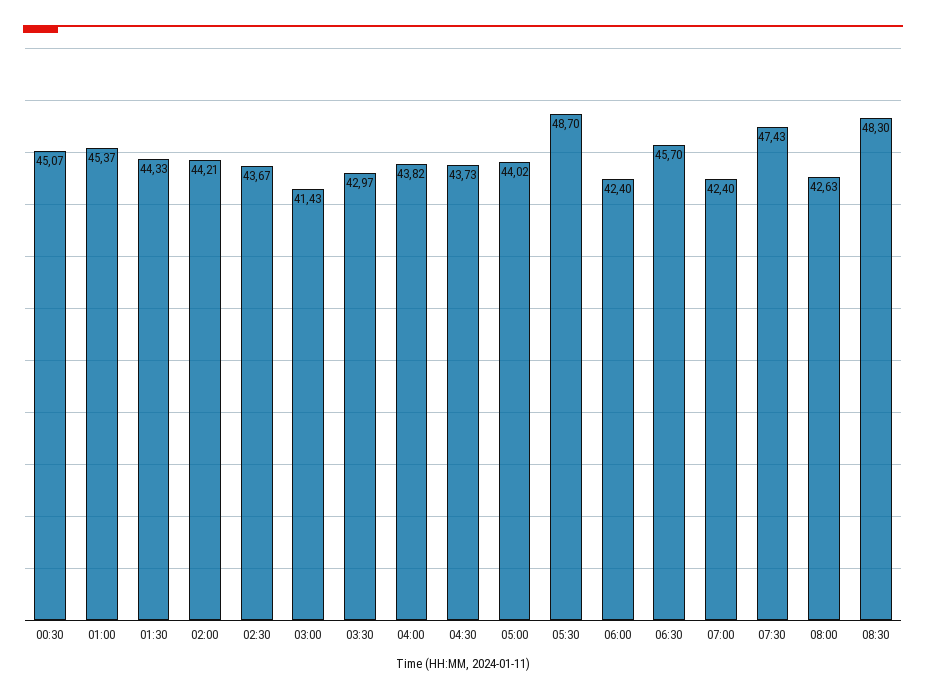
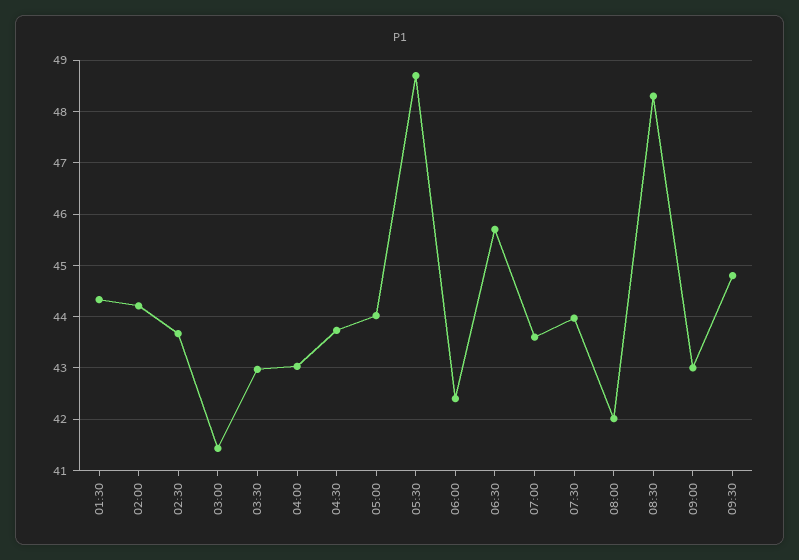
00:30: 45.07 -> none
01:00: 45.37 -> none
04:00: 43.82 -> 43
07:00: 42.4 -> 43.6
07:30: 47.43 -> 44
08:00: 42.63 -> 42
09:00: none -> 43
09:30: none -> 44.8

